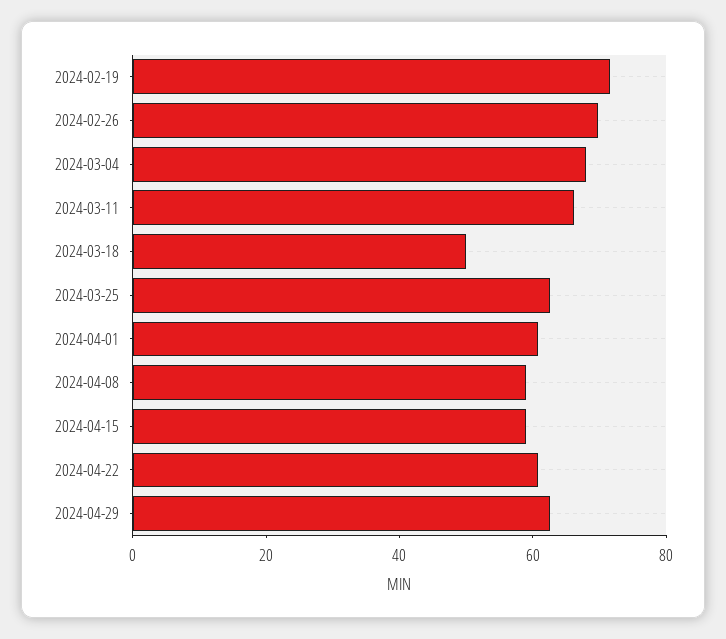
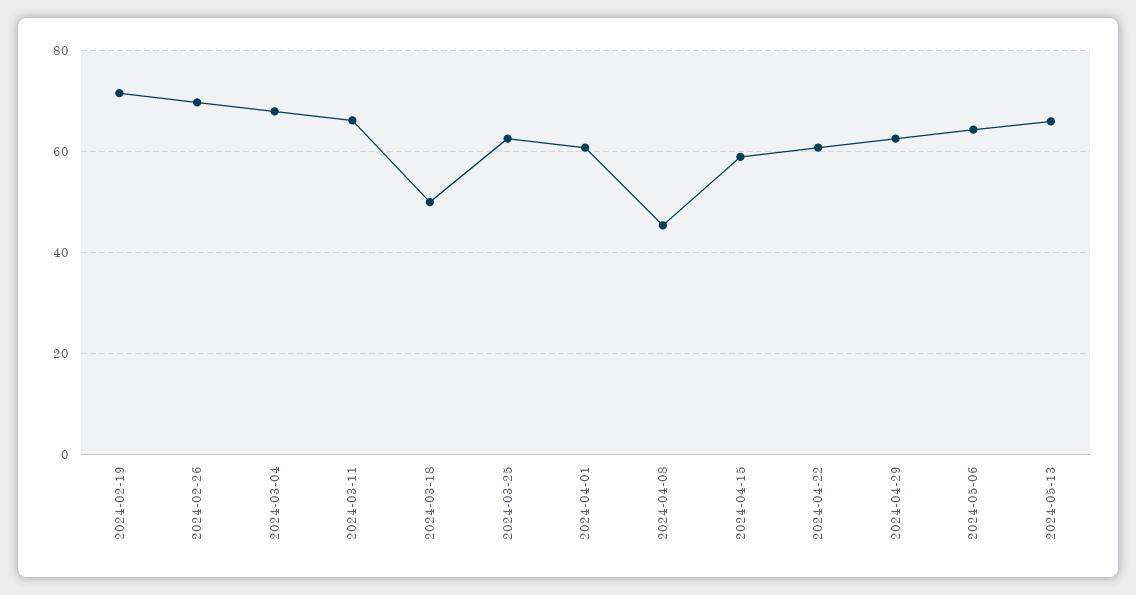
2024-04-08: 60 -> 46
2024-05-06: none -> 64
2024-05-13: none -> 66

